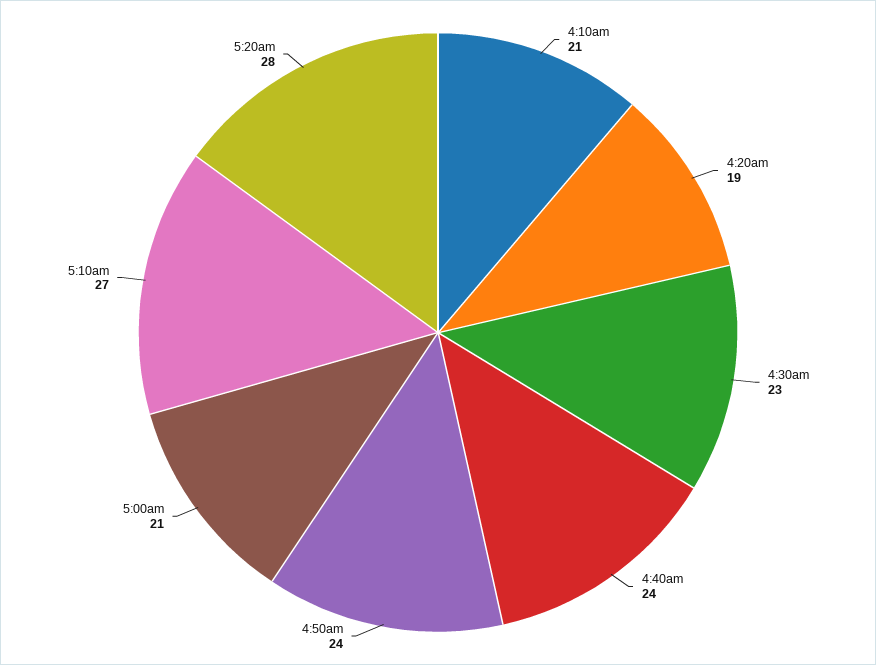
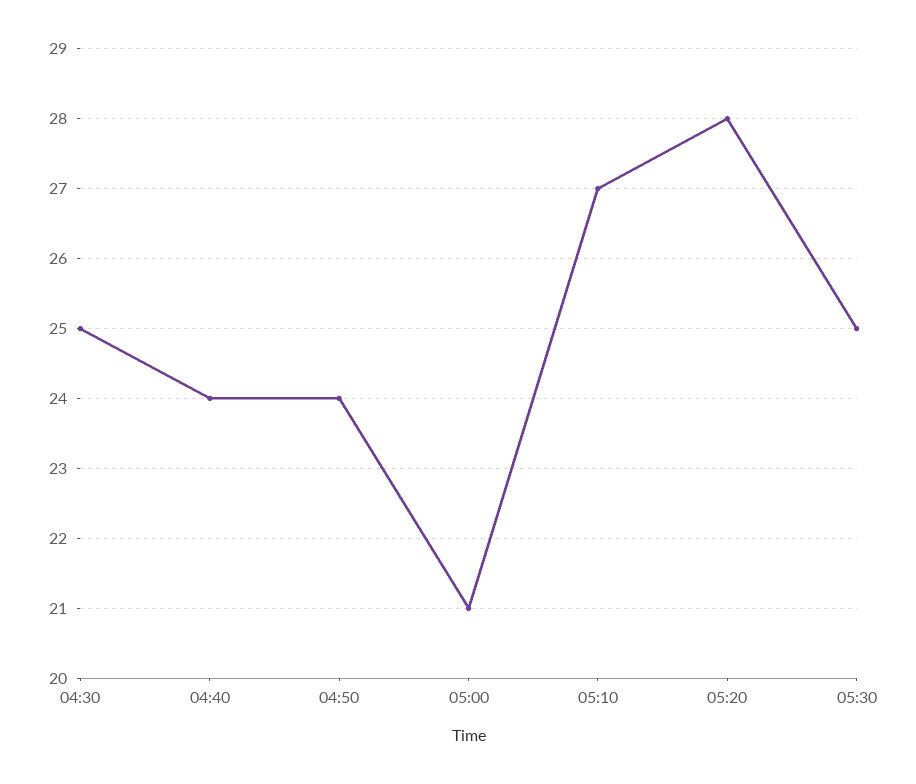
4:10am: 21 -> none
4:20am: 19 -> none
4:30am: 23 -> 25
05:30: none -> 25

